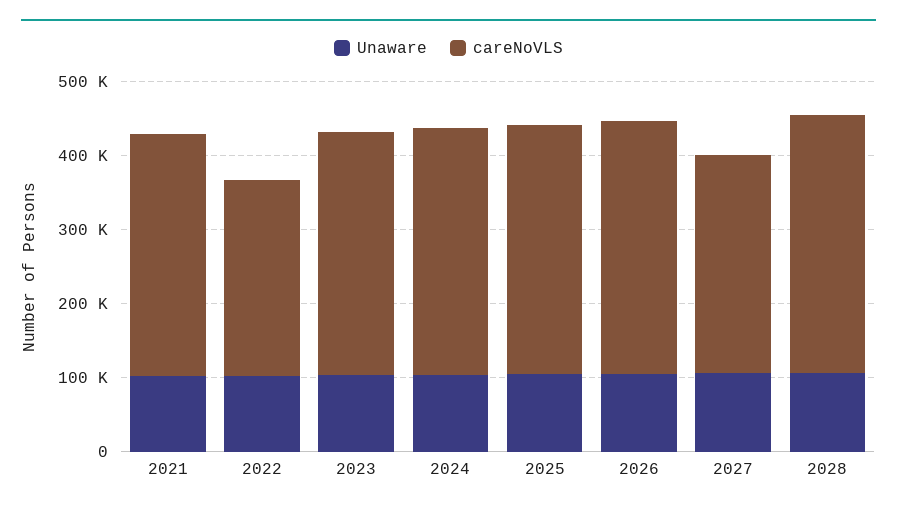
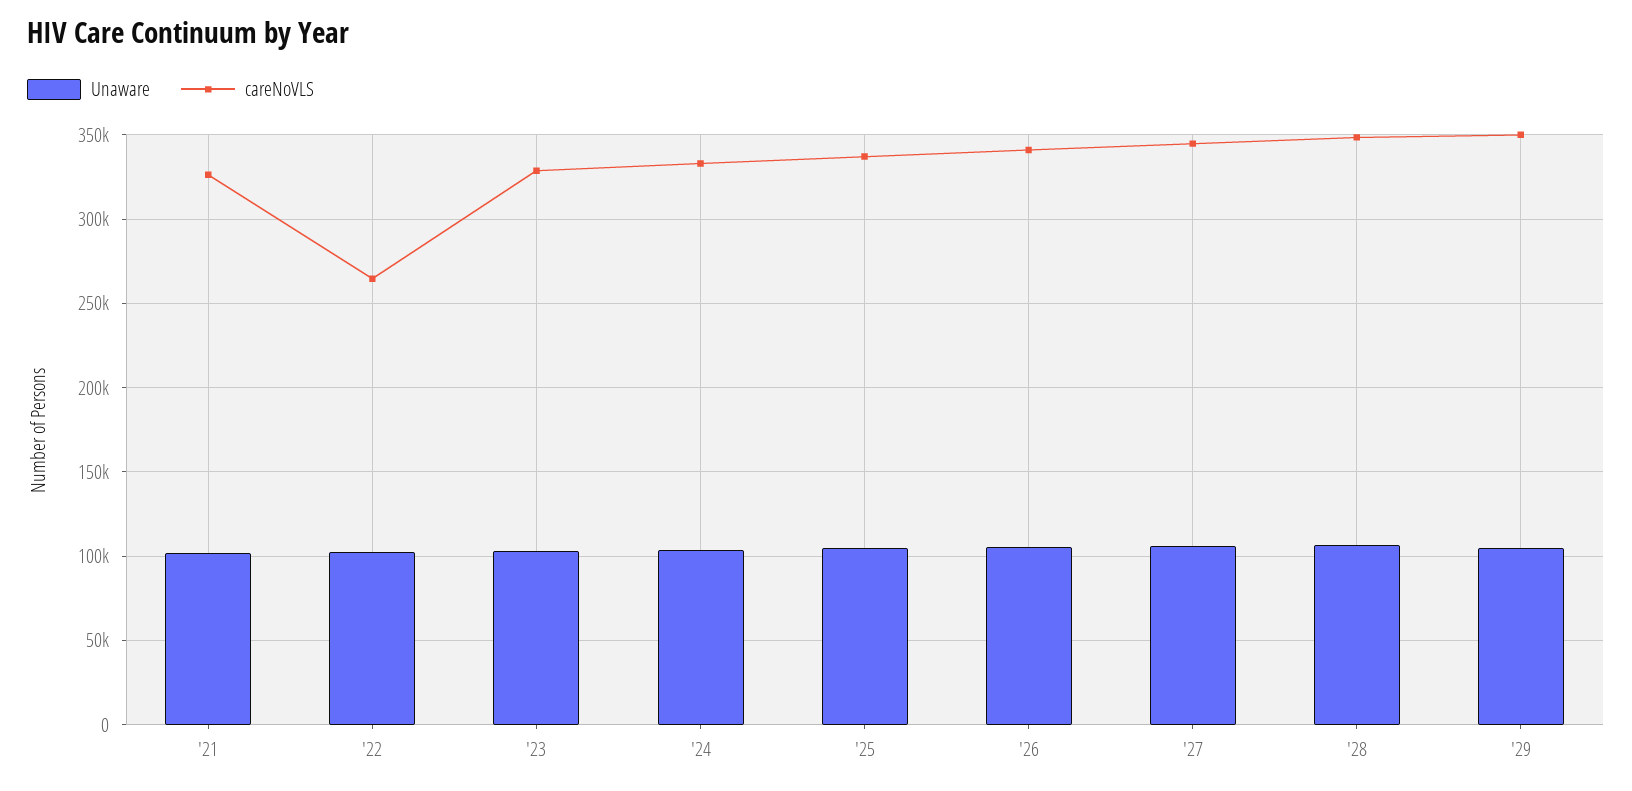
careNoVLS, 2027: 300000 -> 345000
Unaware, '29: none -> 105000
careNoVLS, '29: none -> 350000

